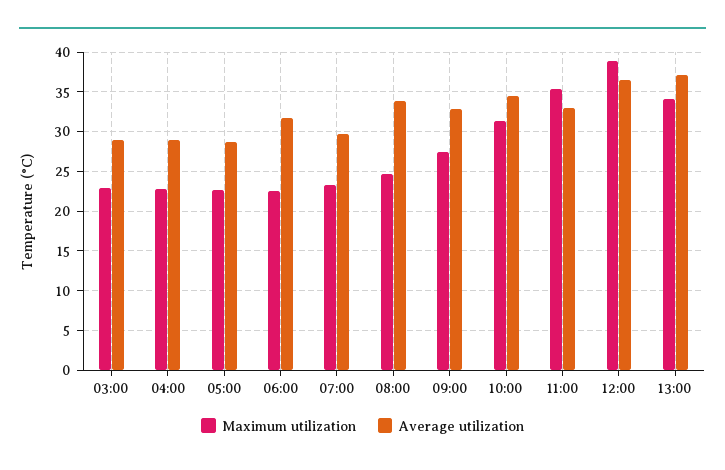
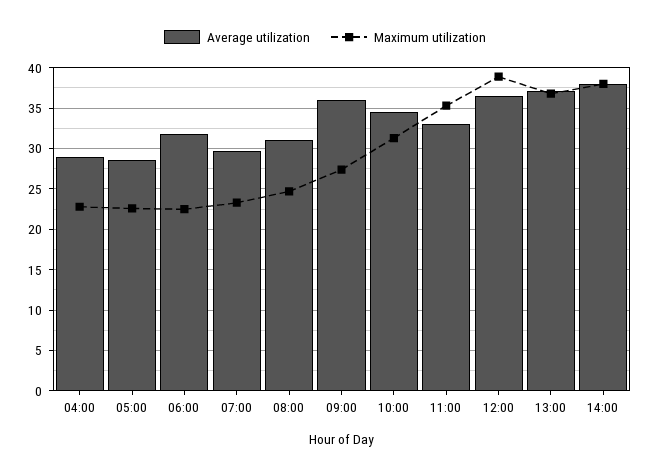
Maximum utilization, 03:00: 23 -> none
Average utilization, 03:00: 29 -> none
Average utilization, 08:00: 34 -> 31
Average utilization, 09:00: 33 -> 36
Maximum utilization, 13:00: 34 -> 37
Average utilization, 14:00: none -> 38
Maximum utilization, 14:00: none -> 38

